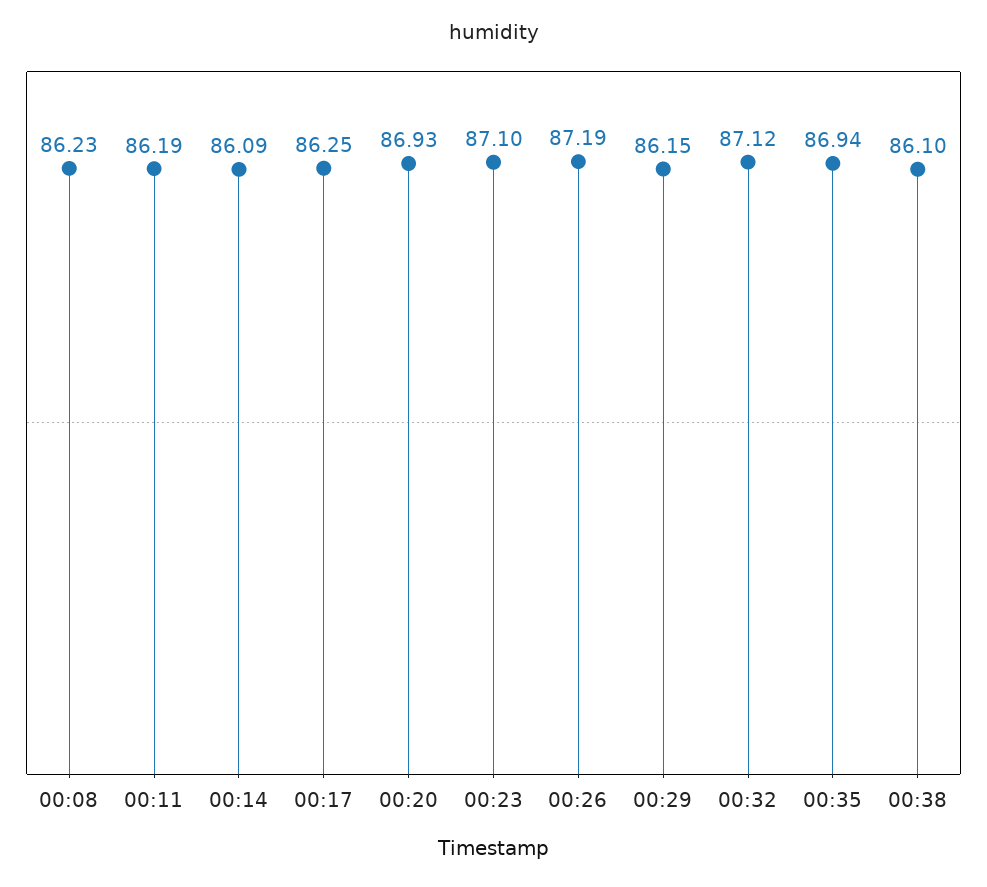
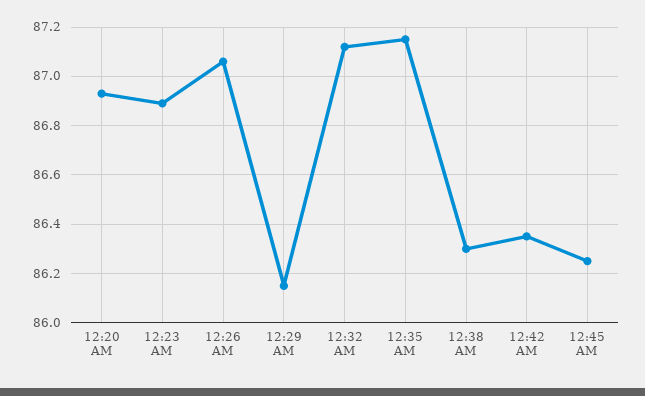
00:08: 86.23 -> none
00:11: 86.19 -> none
00:14: 86.09 -> none
00:17: 86.25 -> none
00:23: 87.1 -> 86.9
00:26: 87.19 -> 87.05
00:35: 86.94 -> 87.15
00:38: 86.1 -> 86.3
12:42 AM: none -> 86.35
12:45 AM: none -> 86.25

